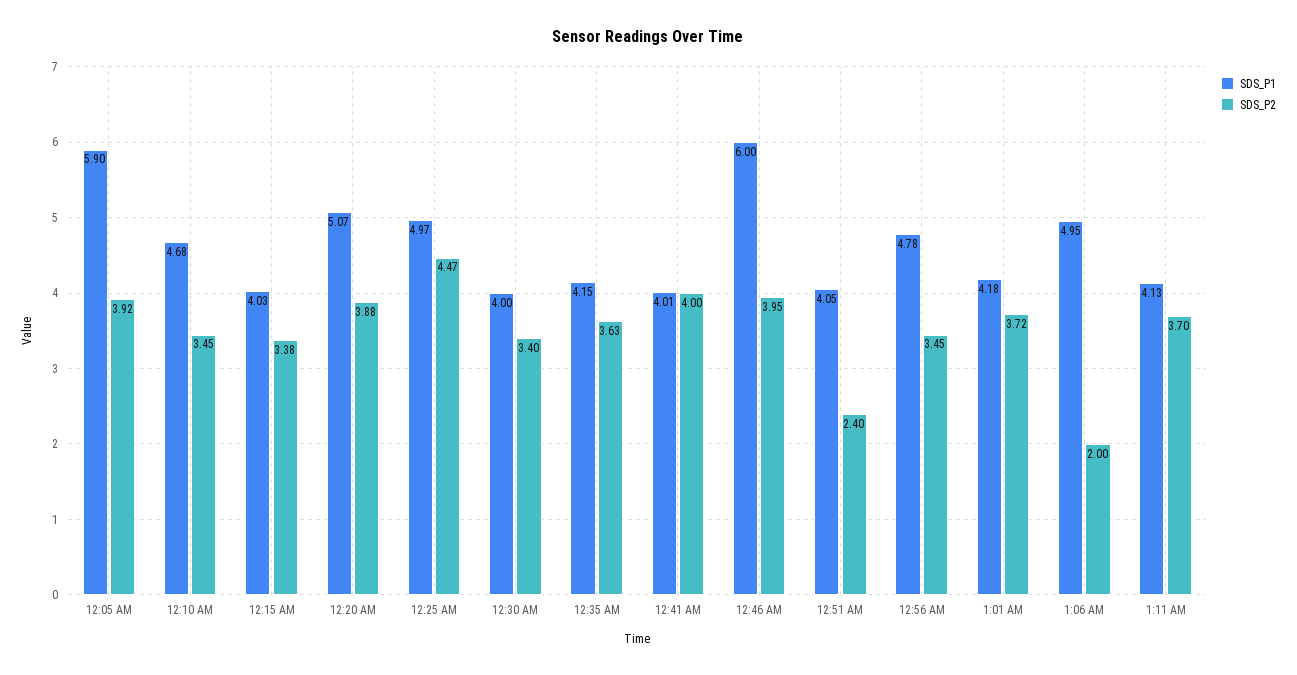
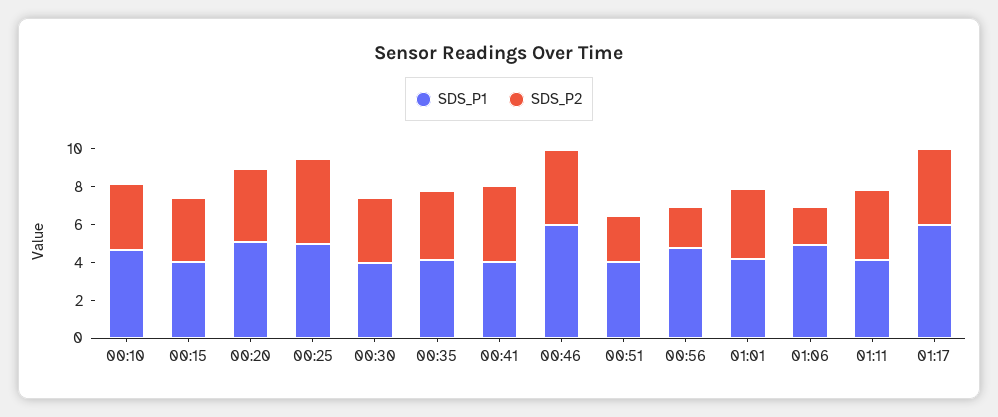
SDS_P1, 12:05 AM: 5.9 -> none
SDS_P2, 12:05 AM: 3.92 -> none
SDS_P2, 12:56 AM: 3.45 -> 2
SDS_P1, 01:17: none -> 6
SDS_P2, 01:17: none -> 4

